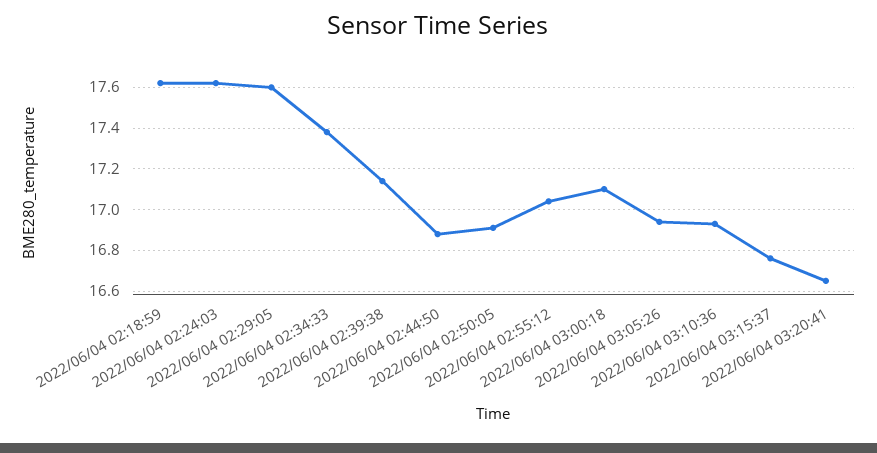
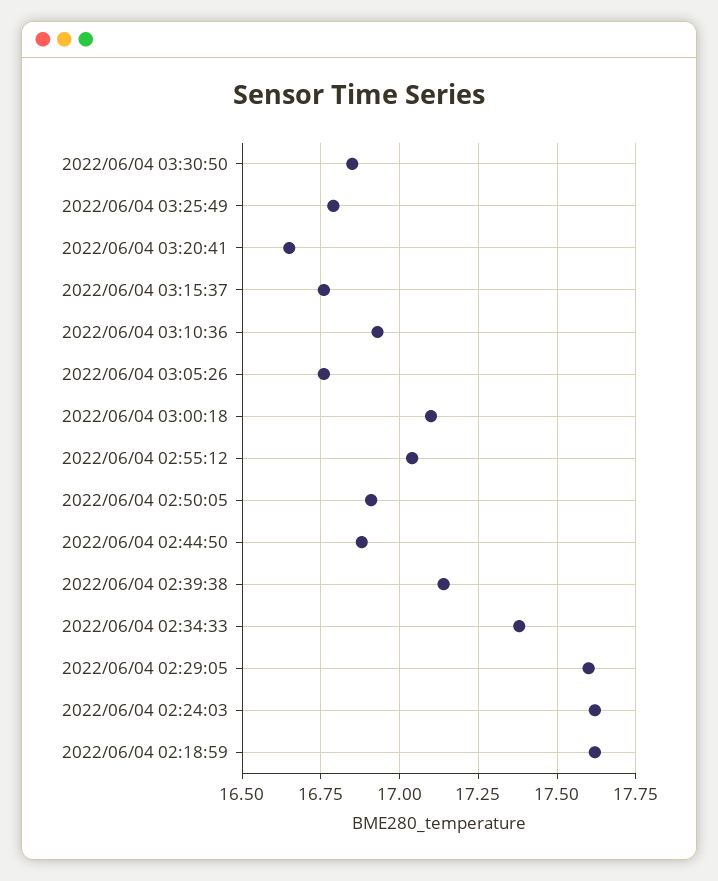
2022/06/04 03:05:26: 16.95 -> 16.75
2022/06/04 03:30:50: none -> 16.85
2022/06/04 03:25:49: none -> 16.8

